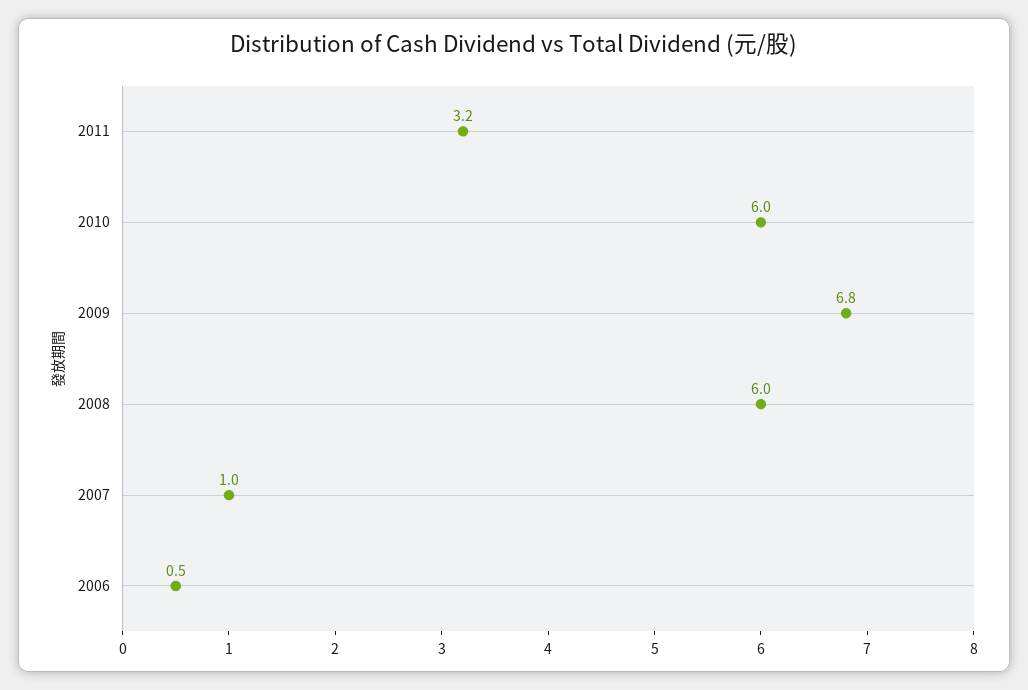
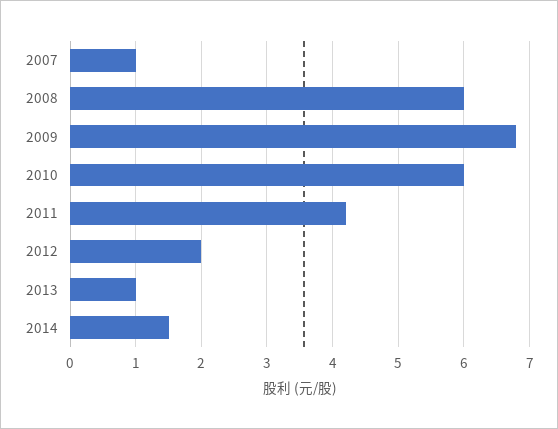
2011: 3.2 -> 4.2
2006: 0.5 -> none
2012: none -> 2
2013: none -> 1
2014: none -> 1.5

